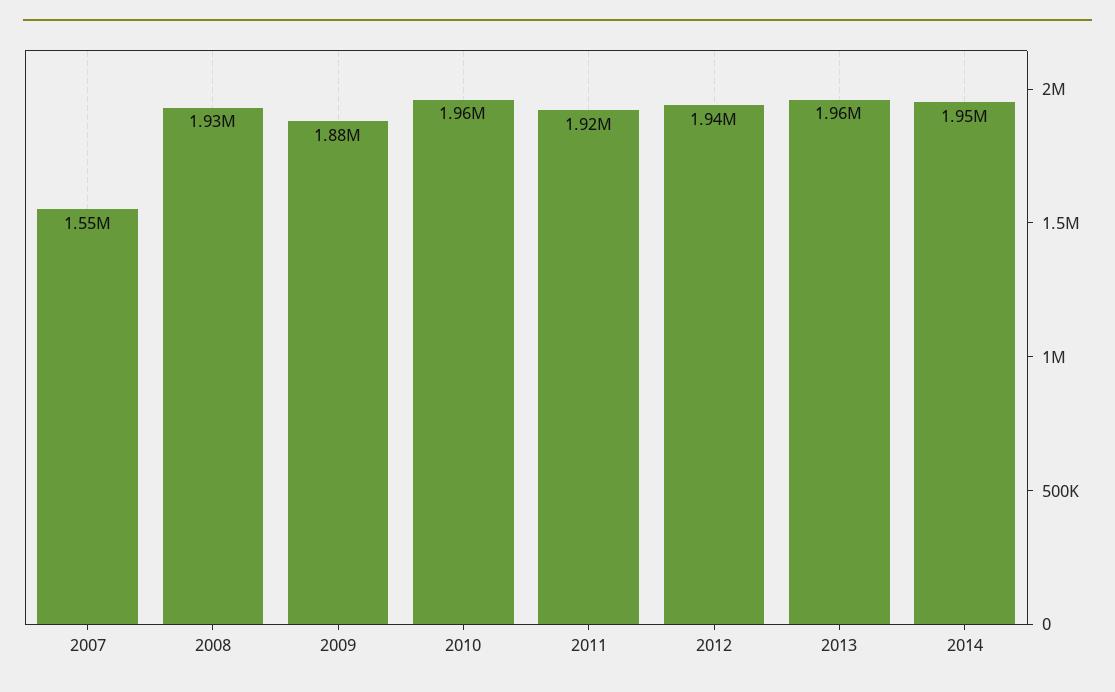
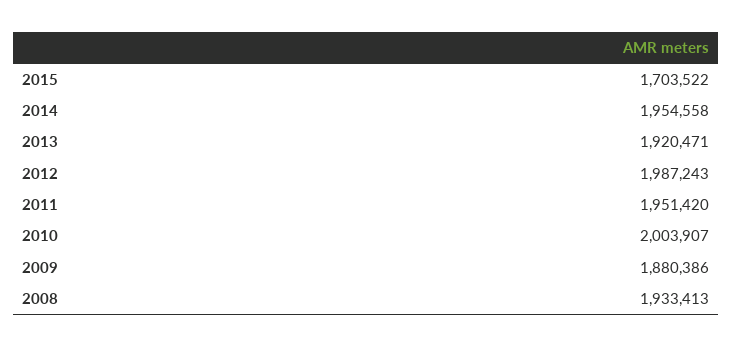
2007: 1550000 -> none
2010: 1960000 -> 2003907
2011: 1920000 -> 1951420
2012: 1940000 -> 1987243
2013: 1960000 -> 1920471
2015: none -> 1703522

